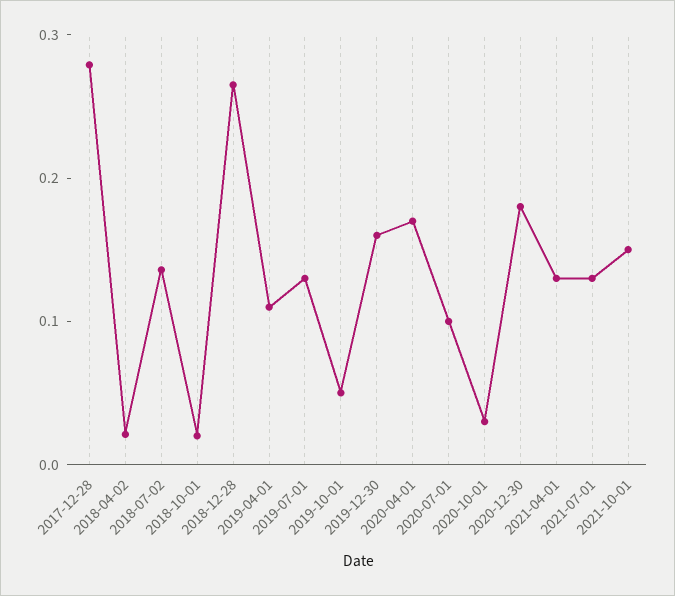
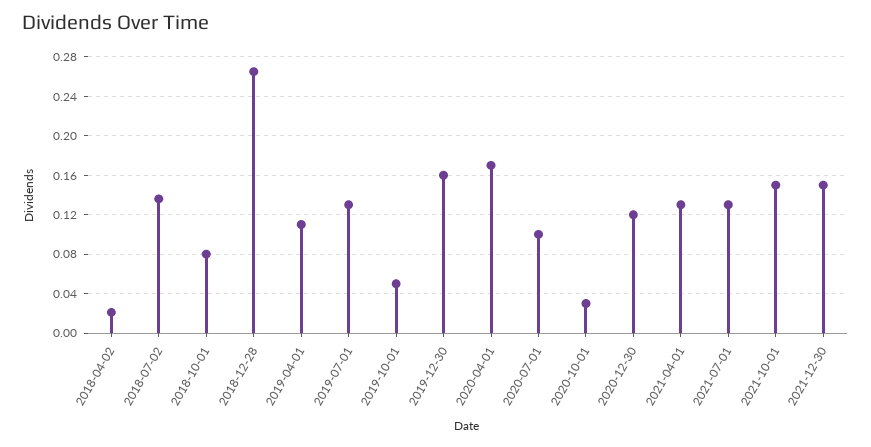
2017-12-28: 0.28 -> none
2018-10-01: 0.02 -> 0.08
2020-12-30: 0.18 -> 0.12
2021-12-30: none -> 0.15

